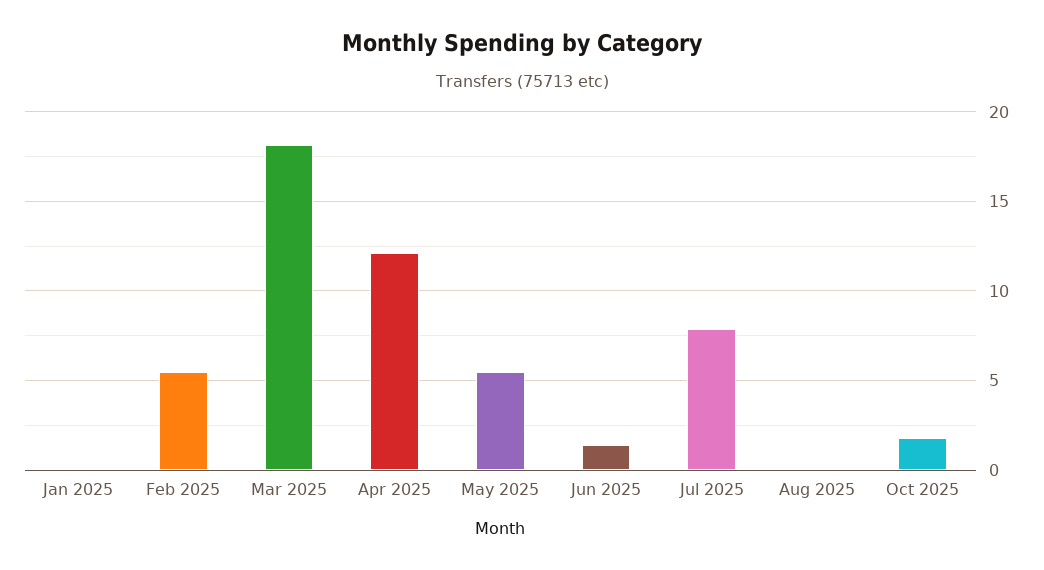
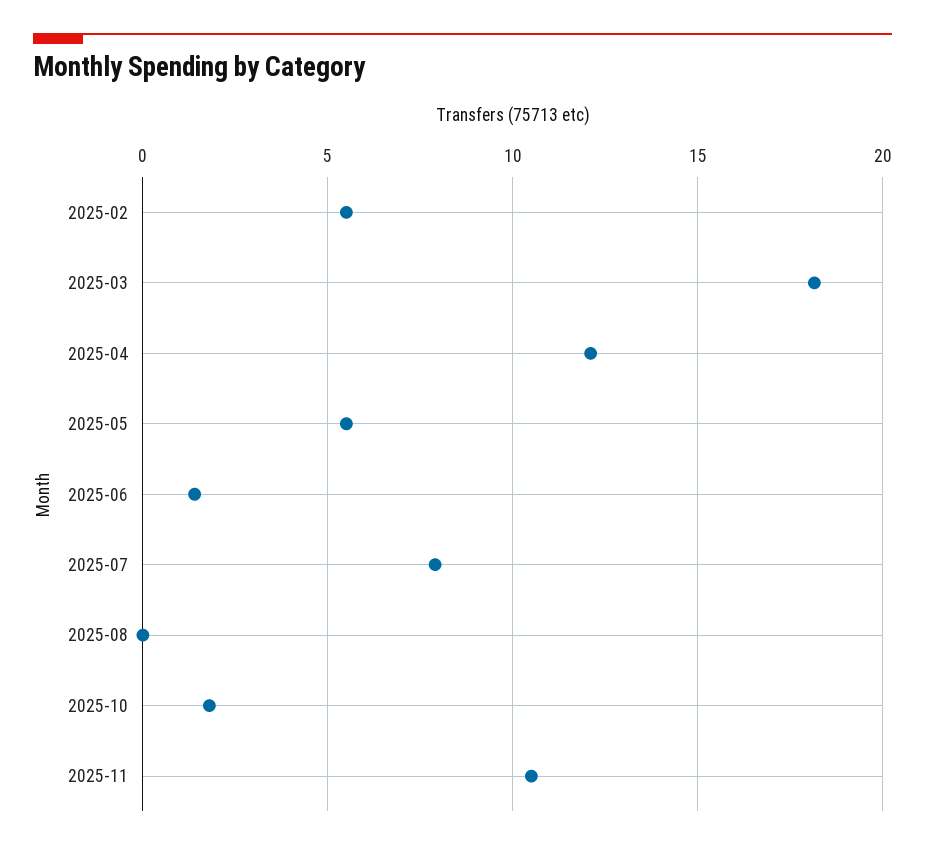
Jan 2025: 0 -> none
2025-11: none -> 10.5

